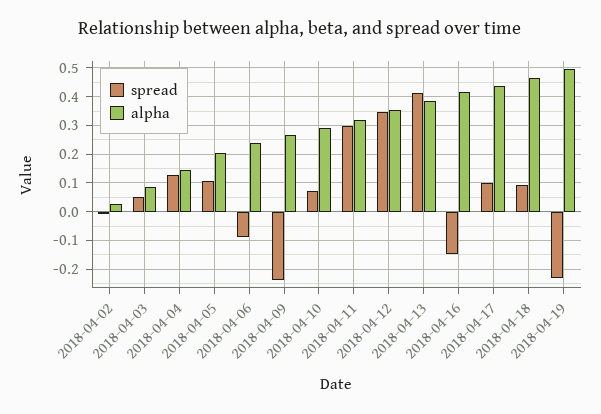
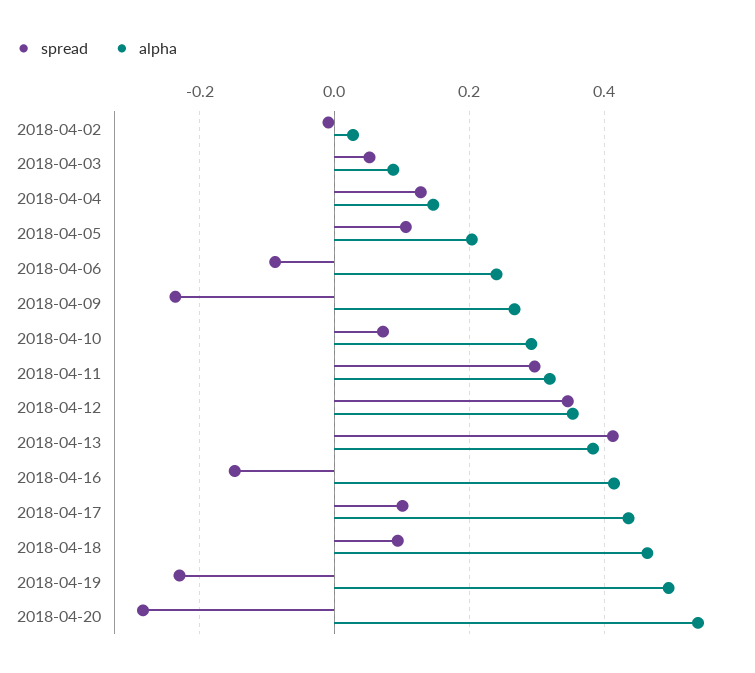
spread, 2018-04-20: none -> -0.28
alpha, 2018-04-20: none -> 0.54

